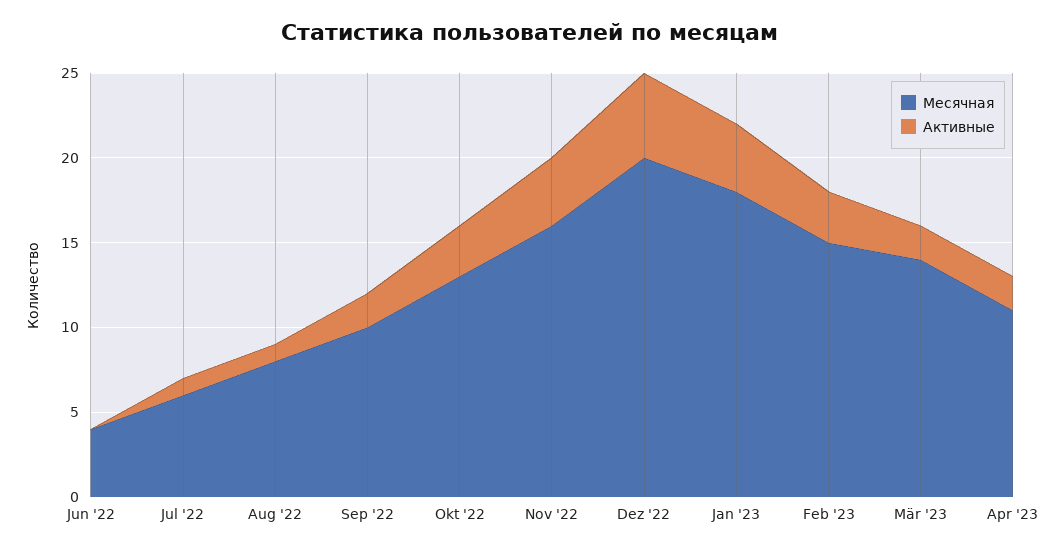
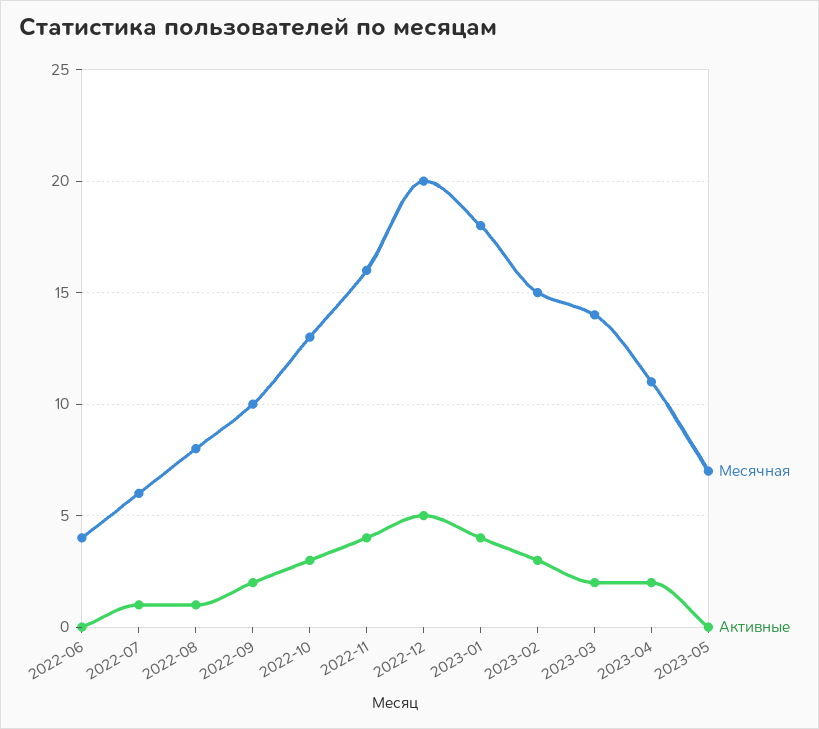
Месячная, 2023-05: none -> 7
Активные, 2023-05: none -> 0

